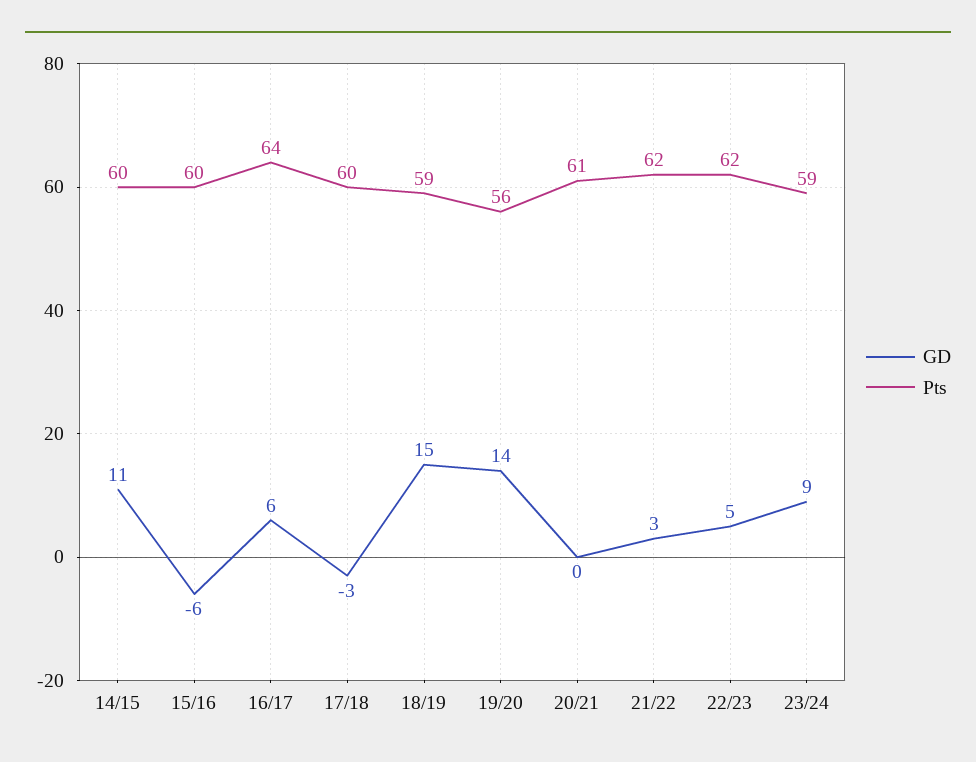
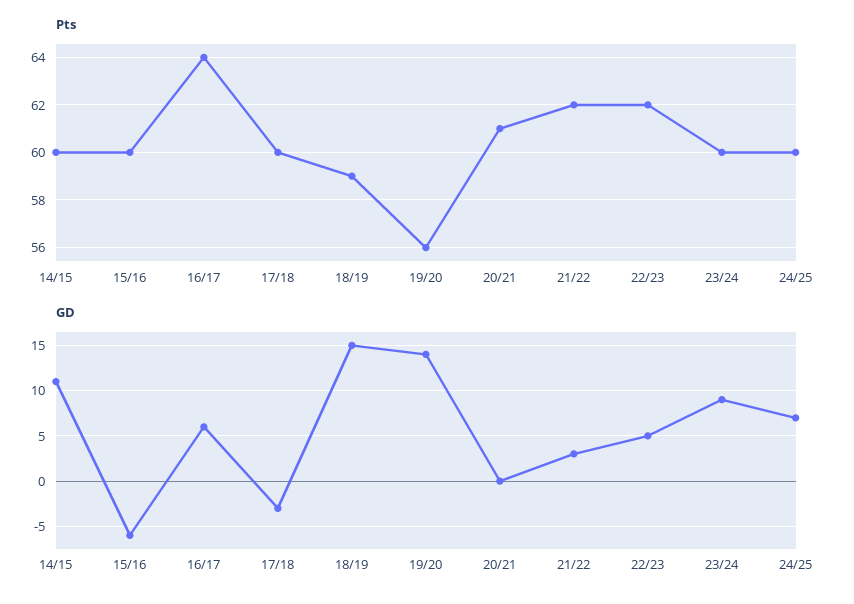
Pts, 23/24: 59 -> 60
Pts, 24/25: none -> 60
GD, 24/25: none -> 7

